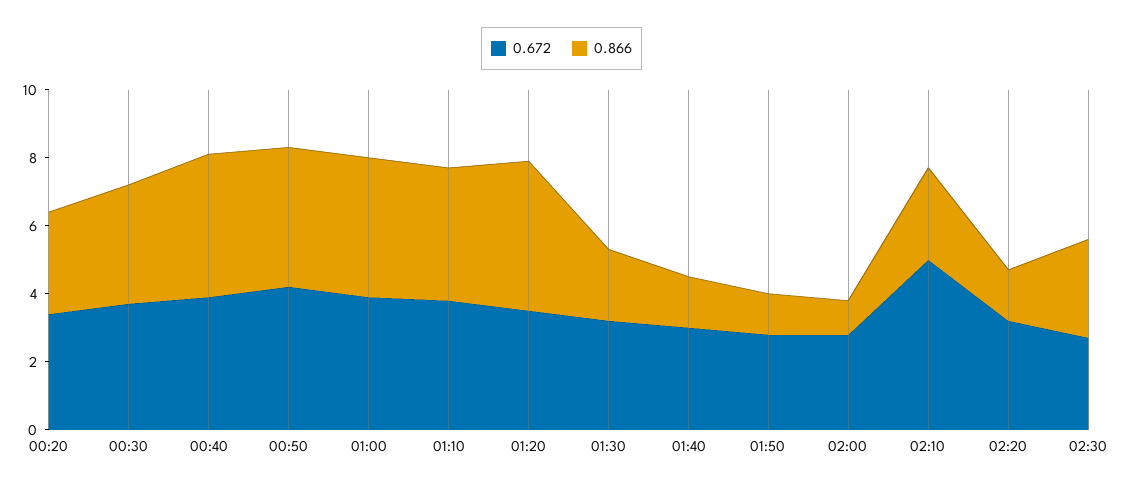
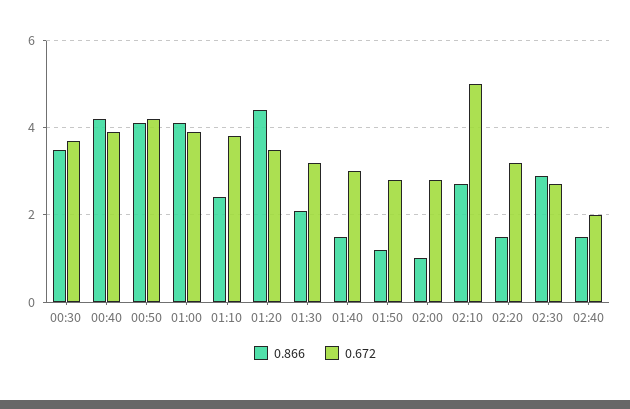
0.672, 00:20: 3.5 -> none
0.866, 00:20: 3 -> none
0.866, 01:10: 4 -> 2.5
0.866, 02:40: none -> 1.5
0.672, 02:40: none -> 2

